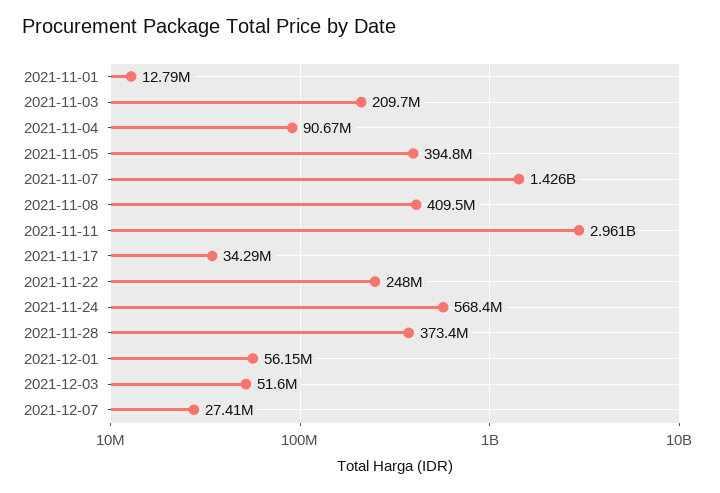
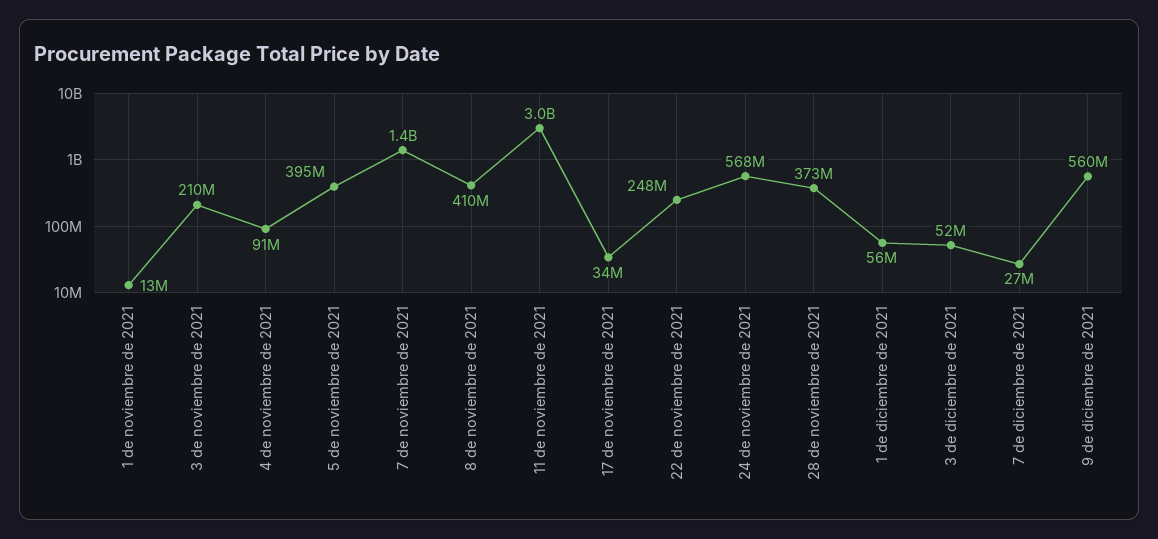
9 de diciembre de 2021: none -> 560000000

